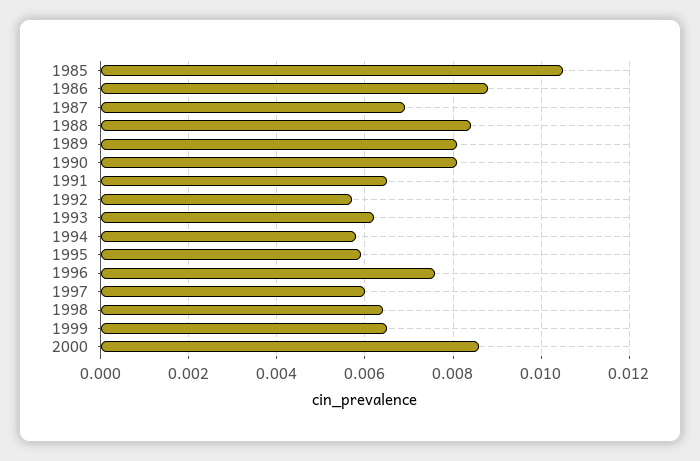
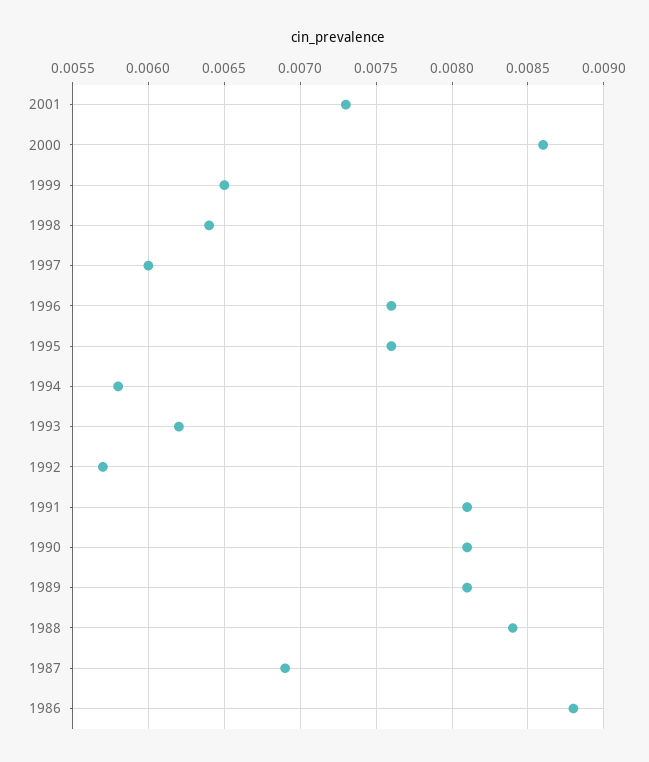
1985: 0.0105 -> none
1991: 0.0065 -> 0.0081
1995: 0.006 -> 0.0076
2001: none -> 0.0073

